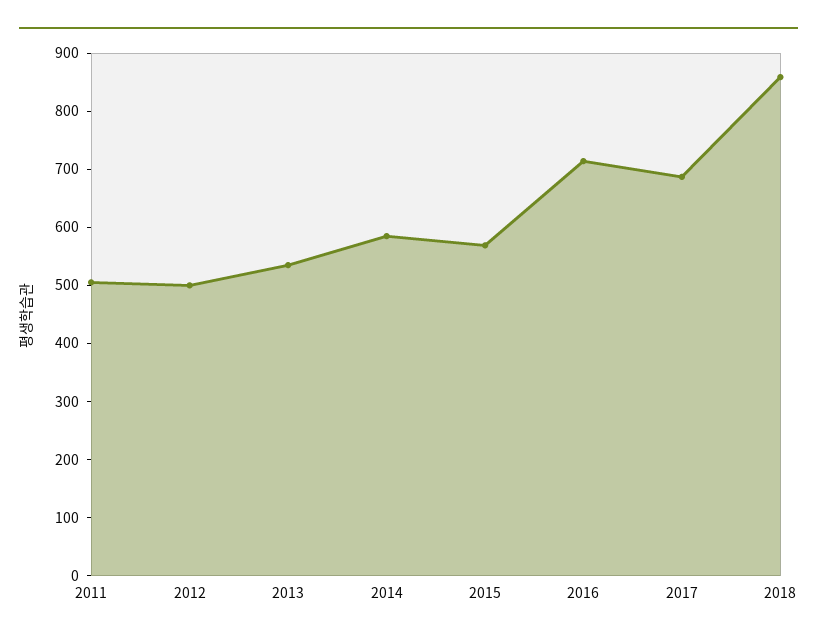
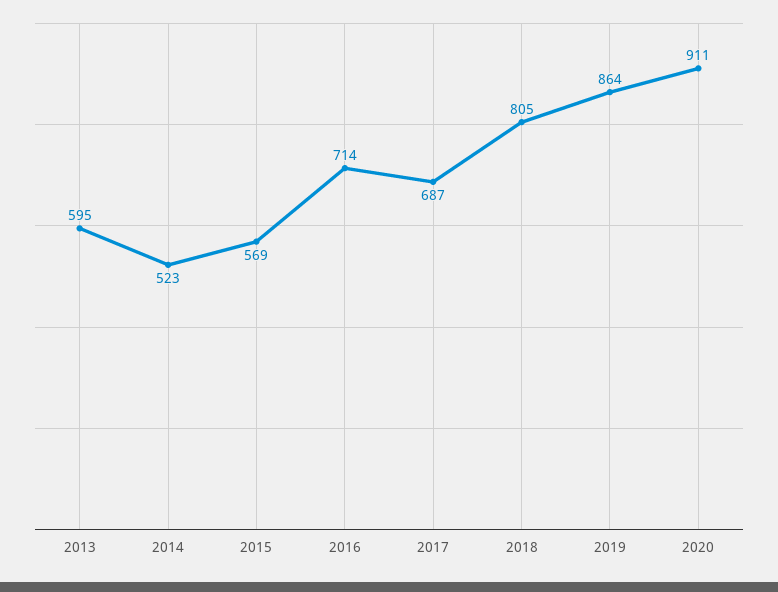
2011: 500 -> none
2012: 500 -> none
2013: 540 -> 595
2014: 580 -> 523
2018: 860 -> 805
2019: none -> 864
2020: none -> 911

